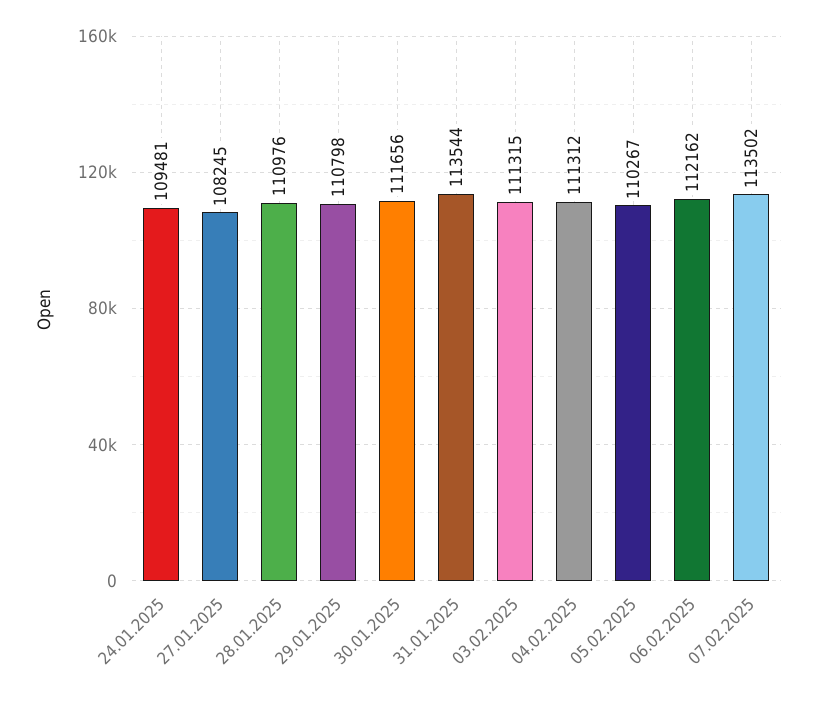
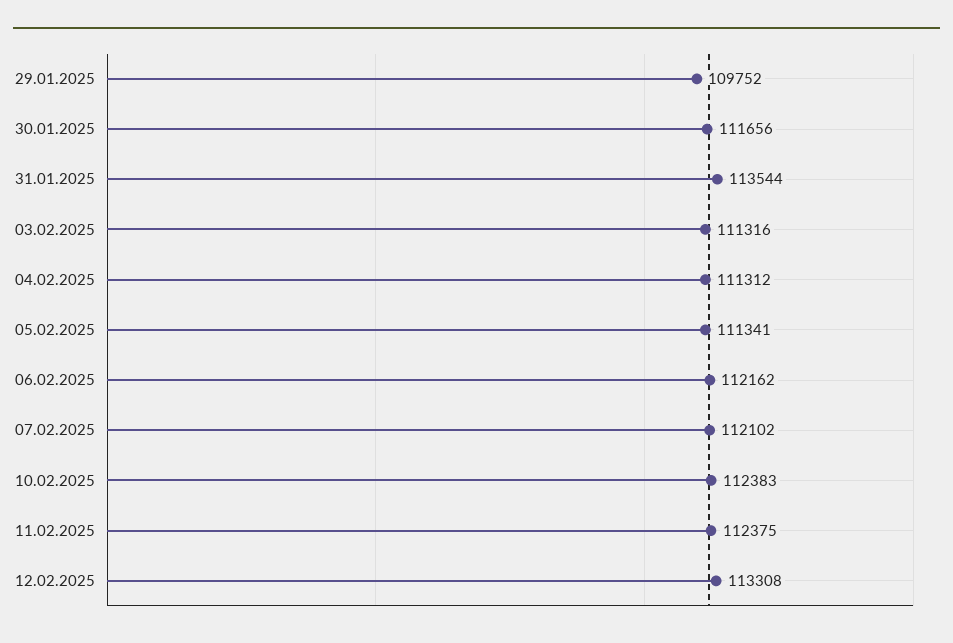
24.01.2025: 109481 -> none
27.01.2025: 108245 -> none
28.01.2025: 110976 -> none
29.01.2025: 110798 -> 109752
03.02.2025: 111315 -> 111316
05.02.2025: 110267 -> 111341
07.02.2025: 113502 -> 112102
10.02.2025: none -> 112383
11.02.2025: none -> 112375
12.02.2025: none -> 113308

